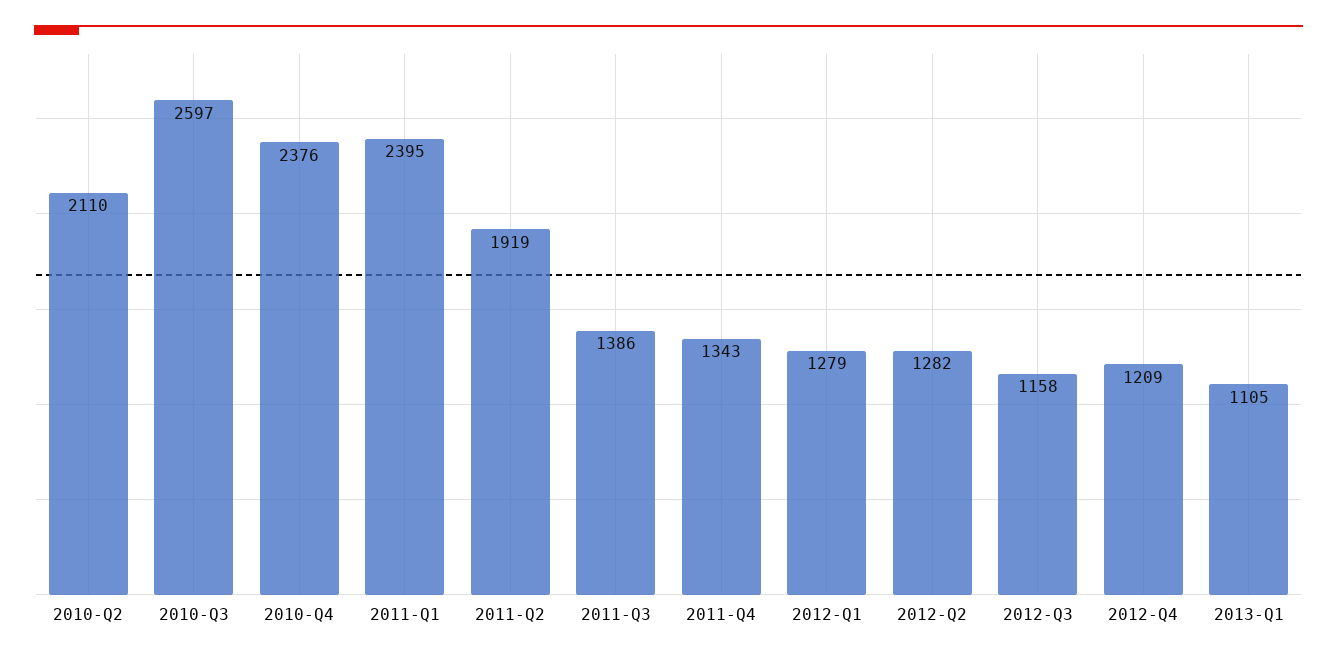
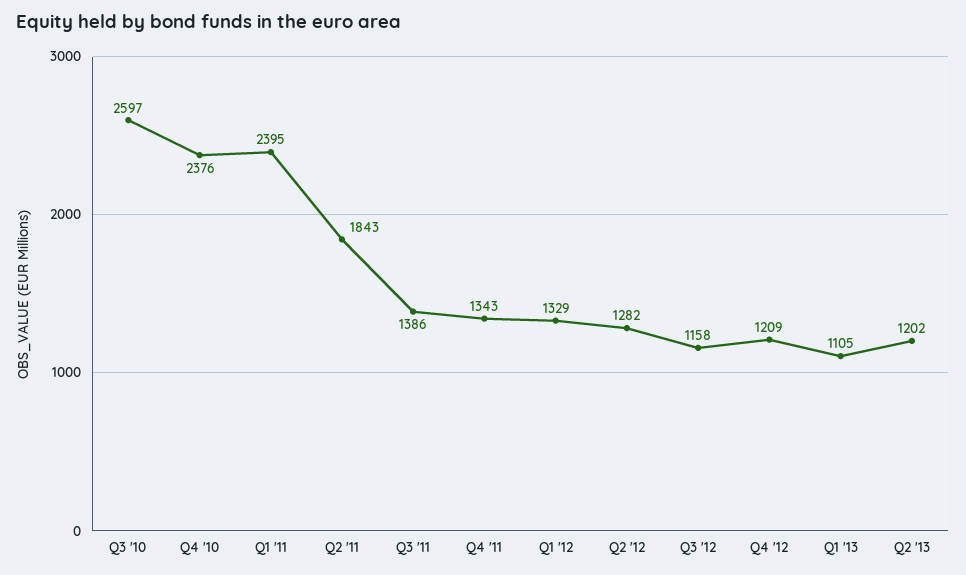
2010-Q2: 2110 -> none
2011-Q2: 1919 -> 1843
2012-Q1: 1279 -> 1329
Q2 '13: none -> 1202

